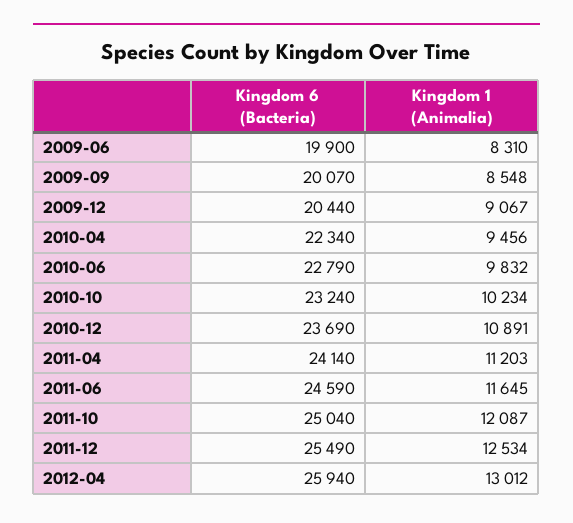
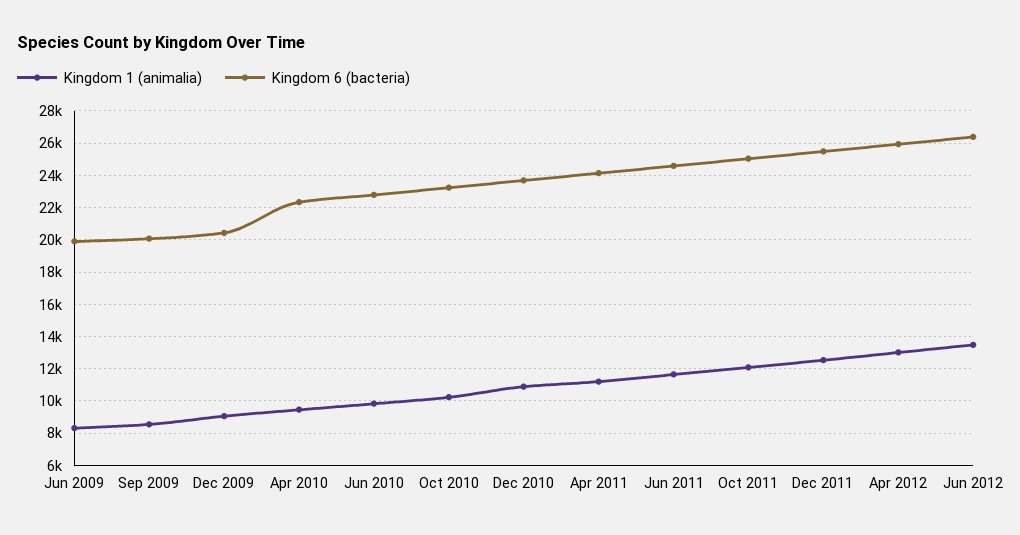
Kingdom 1 (Animalia), Jun 2012: none -> 13500
Kingdom 6 (Bacteria), Jun 2012: none -> 26500

